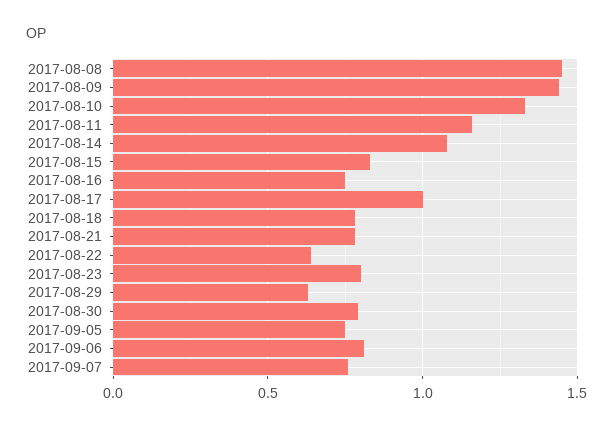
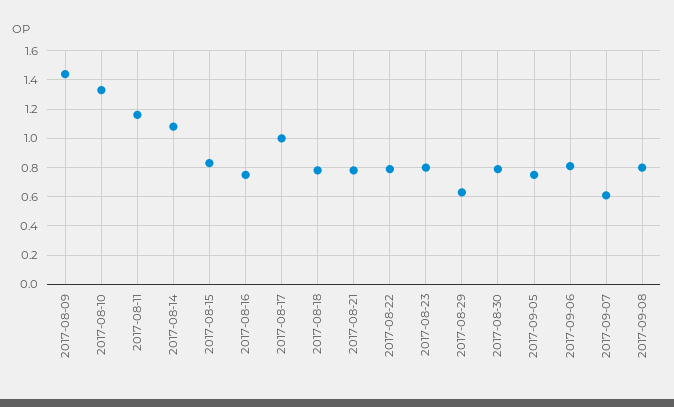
2017-08-08: 1.45 -> none
2017-08-22: 0.65 -> 0.8
2017-09-07: 0.75 -> 0.6
2017-09-08: none -> 0.8

